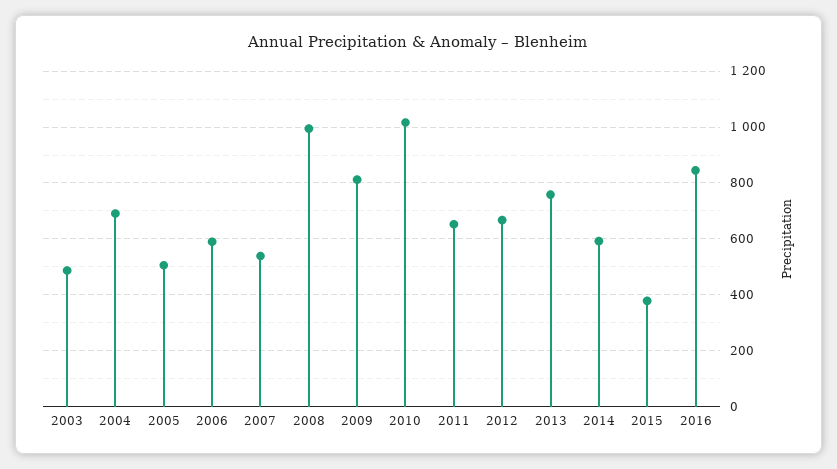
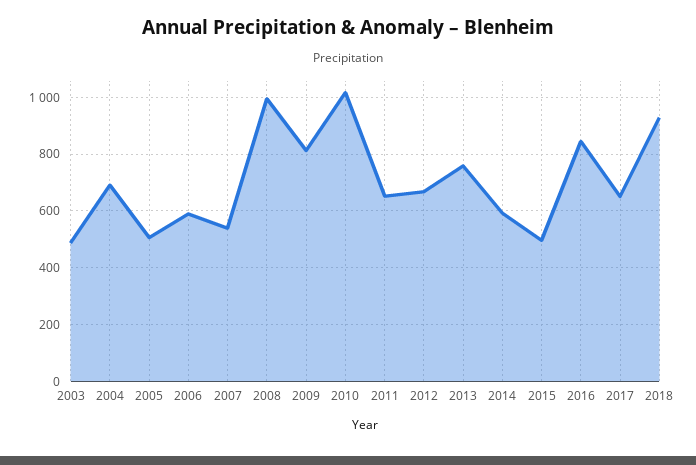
2015: 375 -> 500
2017: none -> 650
2018: none -> 925

